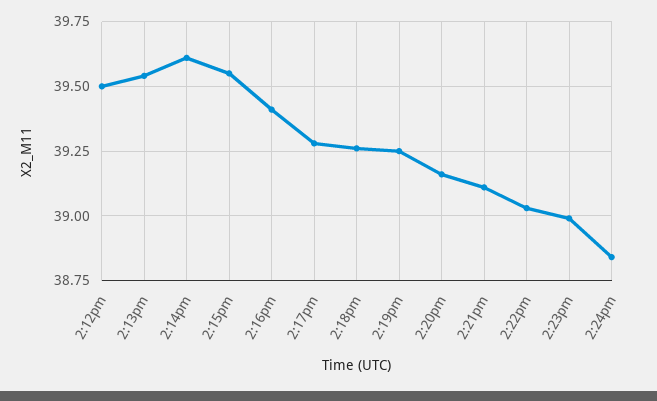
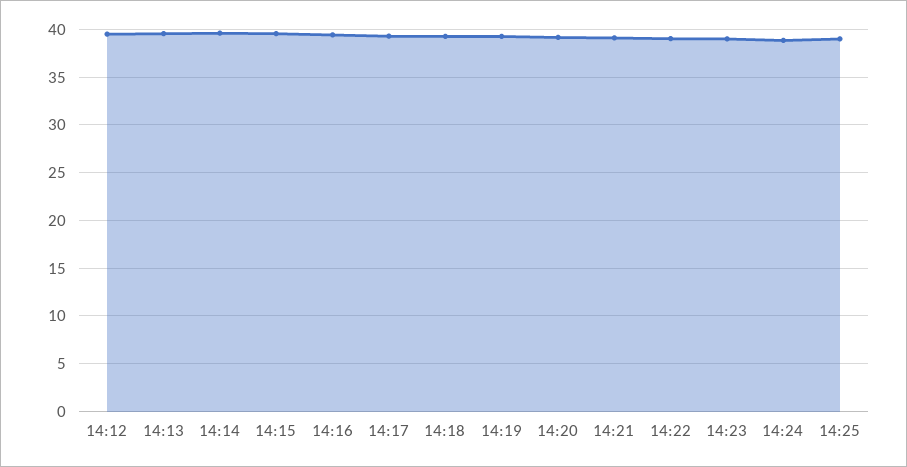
14:25: none -> 39

